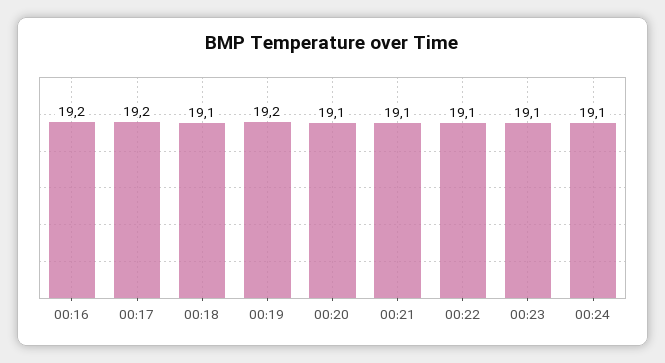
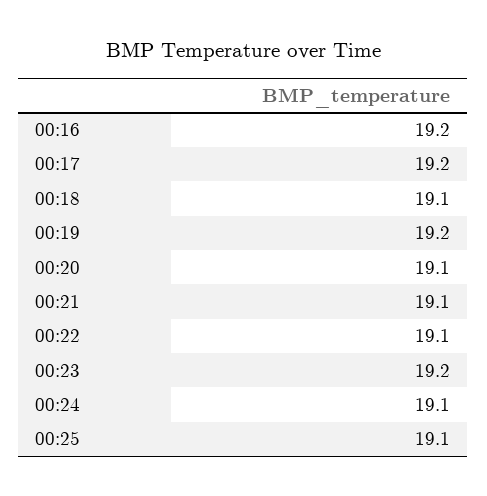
00:23: 19.1 -> 19.2
00:25: none -> 19.1

